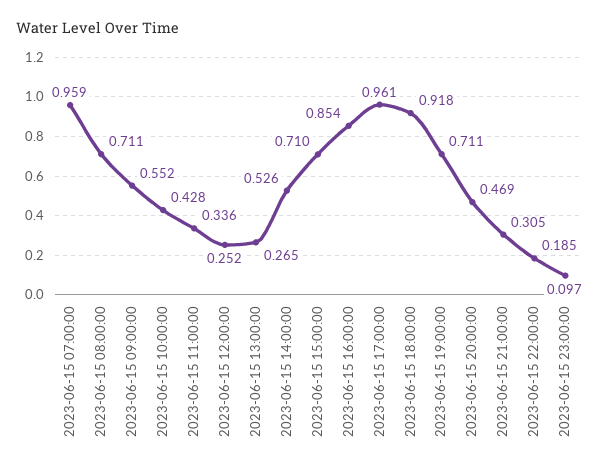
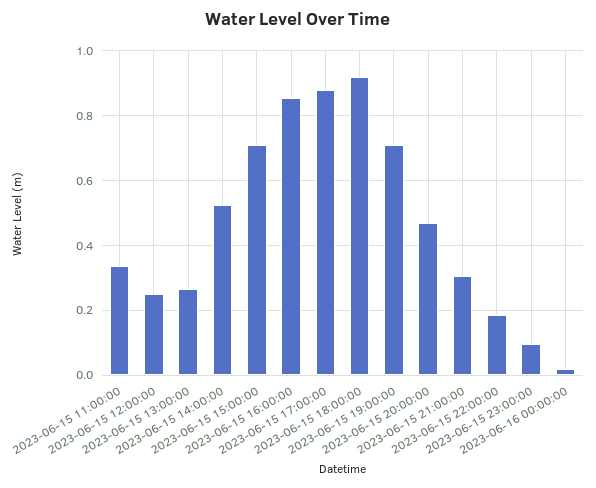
2023-06-15 07:00:00: 0.959 -> none
2023-06-15 08:00:00: 0.711 -> none
2023-06-15 09:00:00: 0.552 -> none
2023-06-15 10:00:00: 0.428 -> none
2023-06-15 17:00:00: 0.961 -> 0.88
2023-06-16 00:00:00: none -> 0.02

